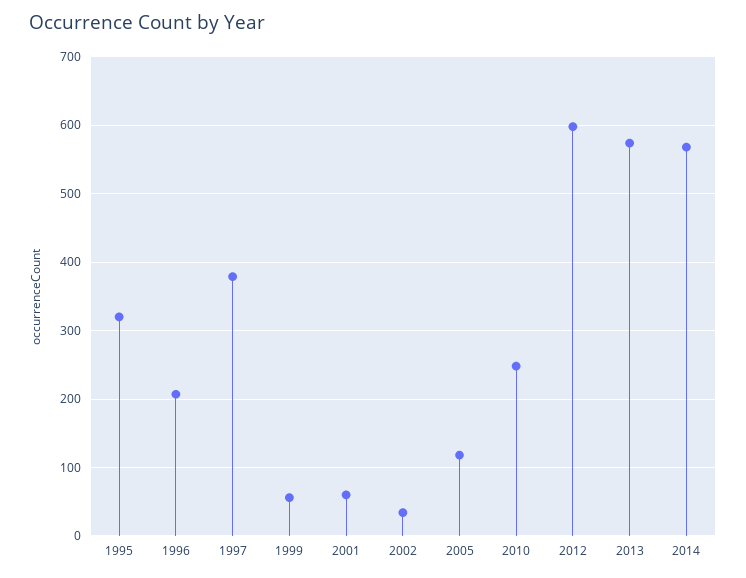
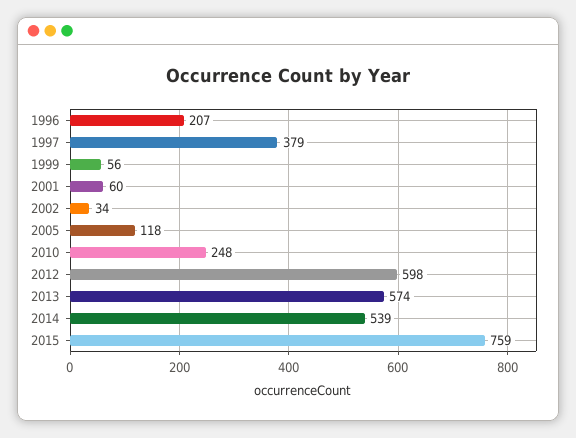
1995: 320 -> none
2014: 570 -> 539
2015: none -> 759

